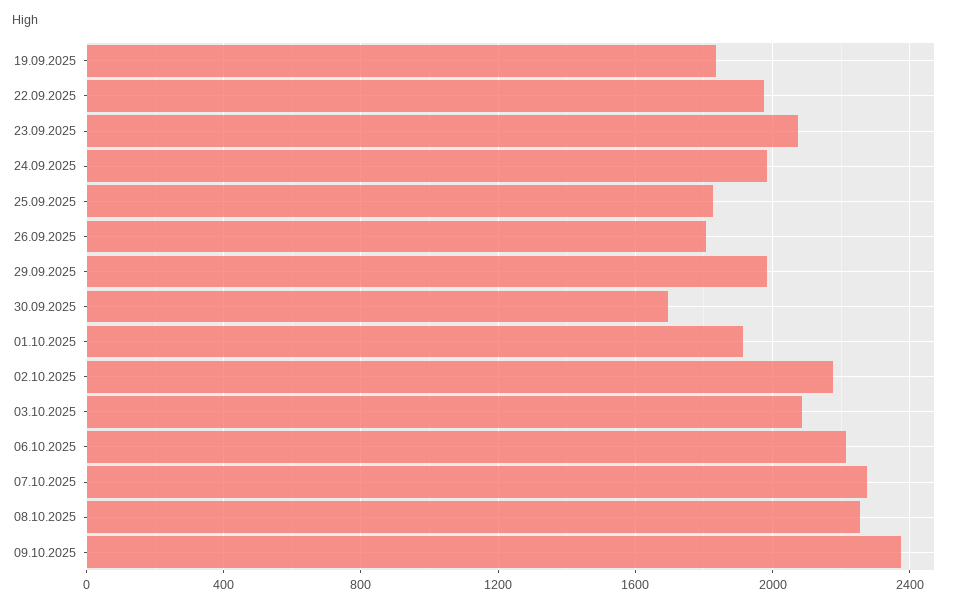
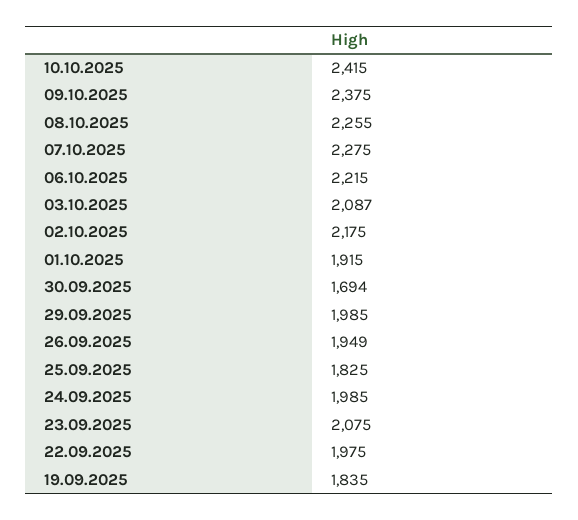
26.09.2025: 1800 -> 1949
10.10.2025: none -> 2415

